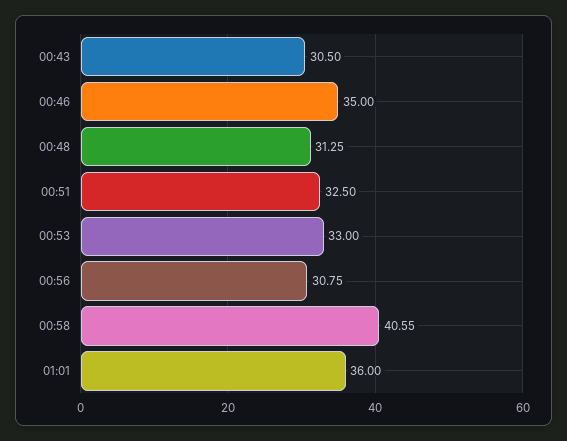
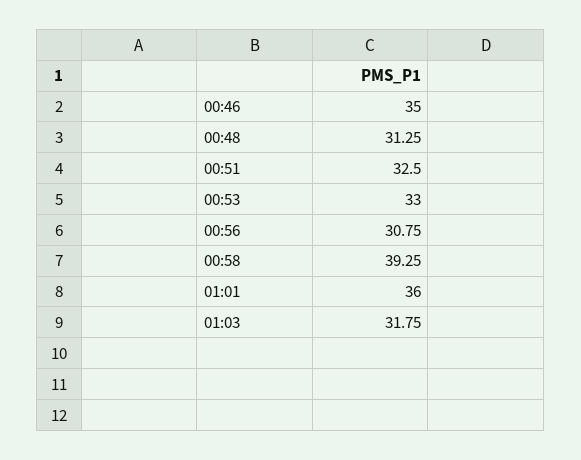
00:43: 30.5 -> none
00:58: 40.55 -> 39.25
01:03: none -> 31.75

